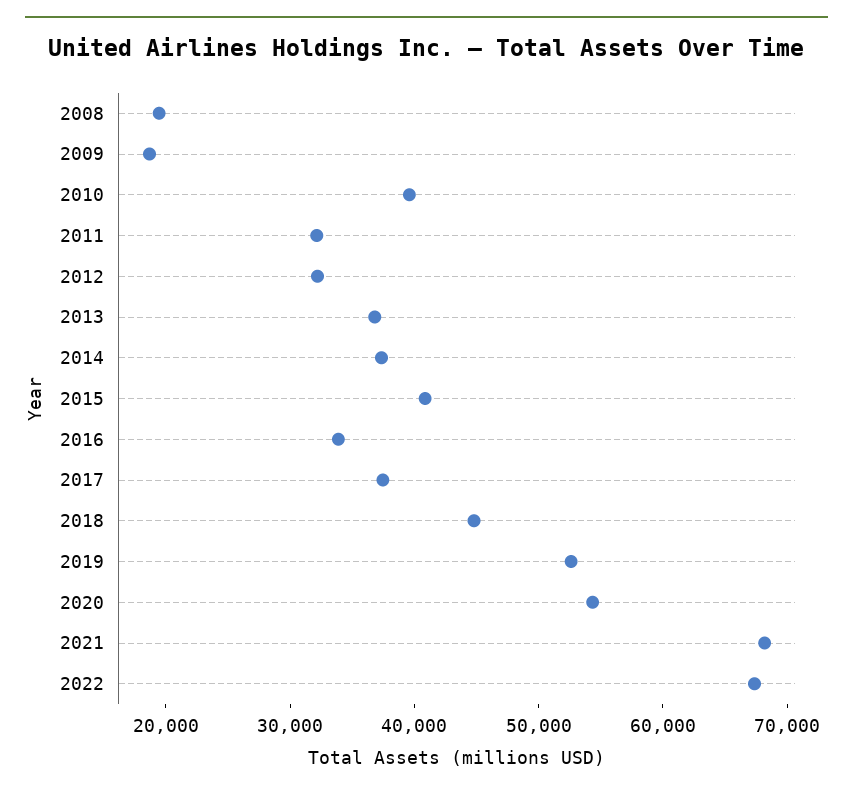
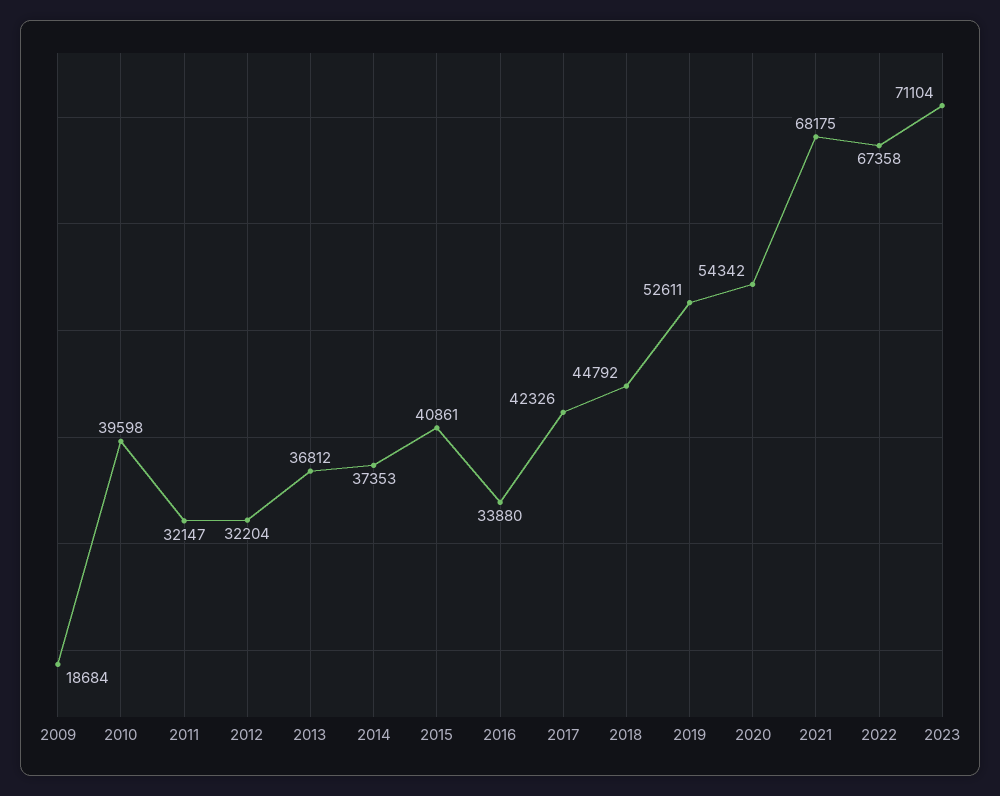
2008: 20000 -> none
2017: 38000 -> 42326
2023: none -> 71104

